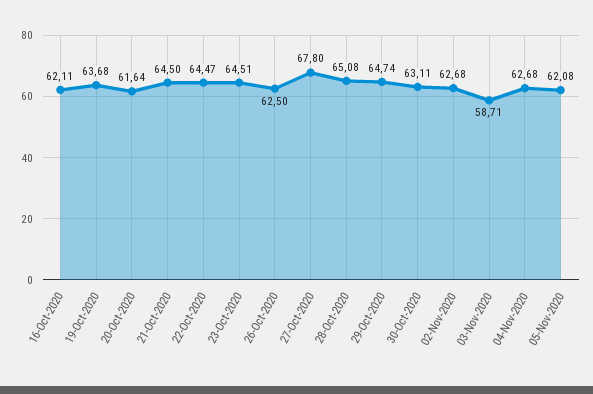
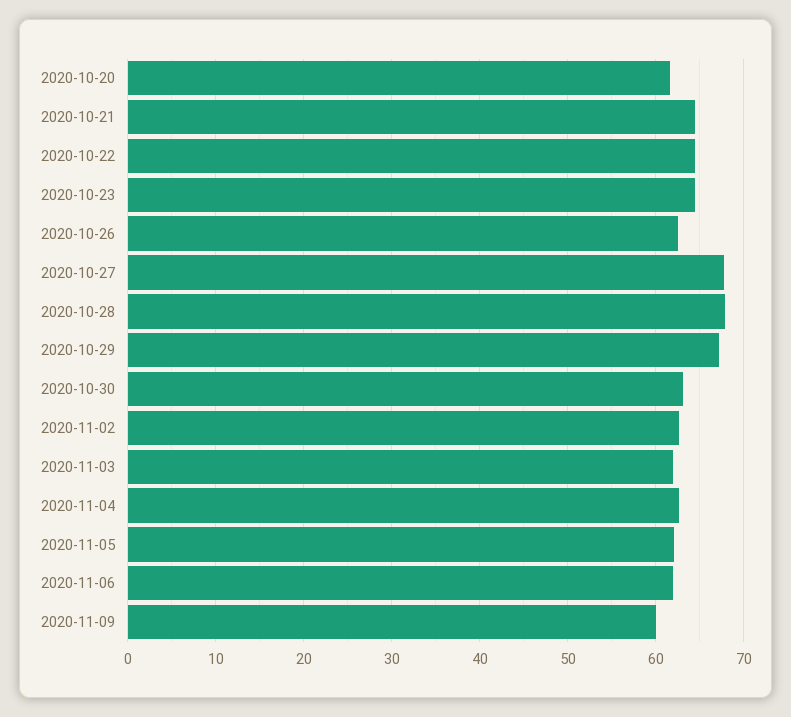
16-Oct-2020: 62.11 -> none
19-Oct-2020: 63.68 -> none
28-Oct-2020: 65.08 -> 68
29-Oct-2020: 64.74 -> 67
03-Nov-2020: 58.71 -> 62
2020-11-06: none -> 62
2020-11-09: none -> 60

